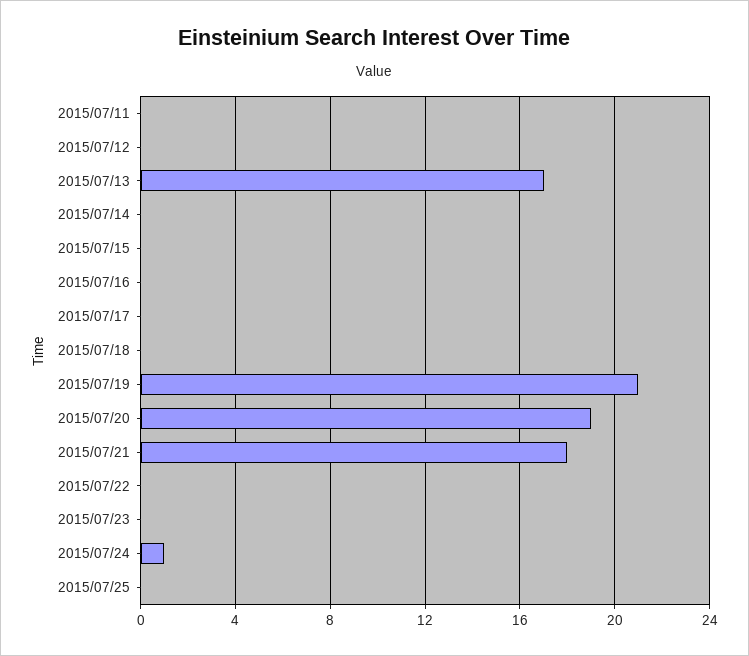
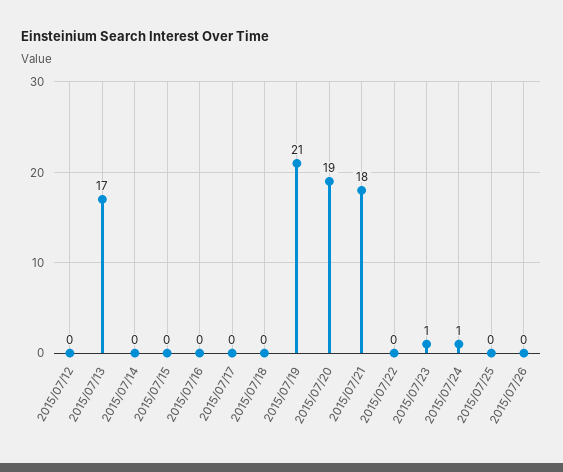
2015/07/11: 0 -> none
2015/07/23: 0 -> 1
2015/07/26: none -> 0

